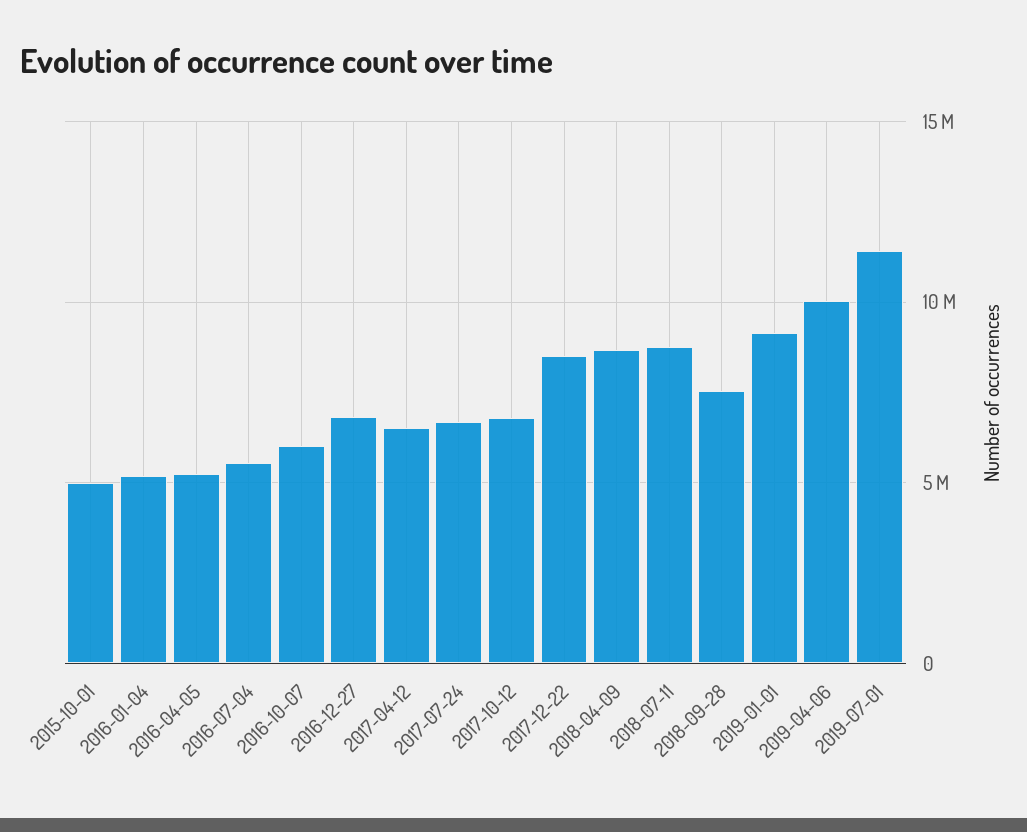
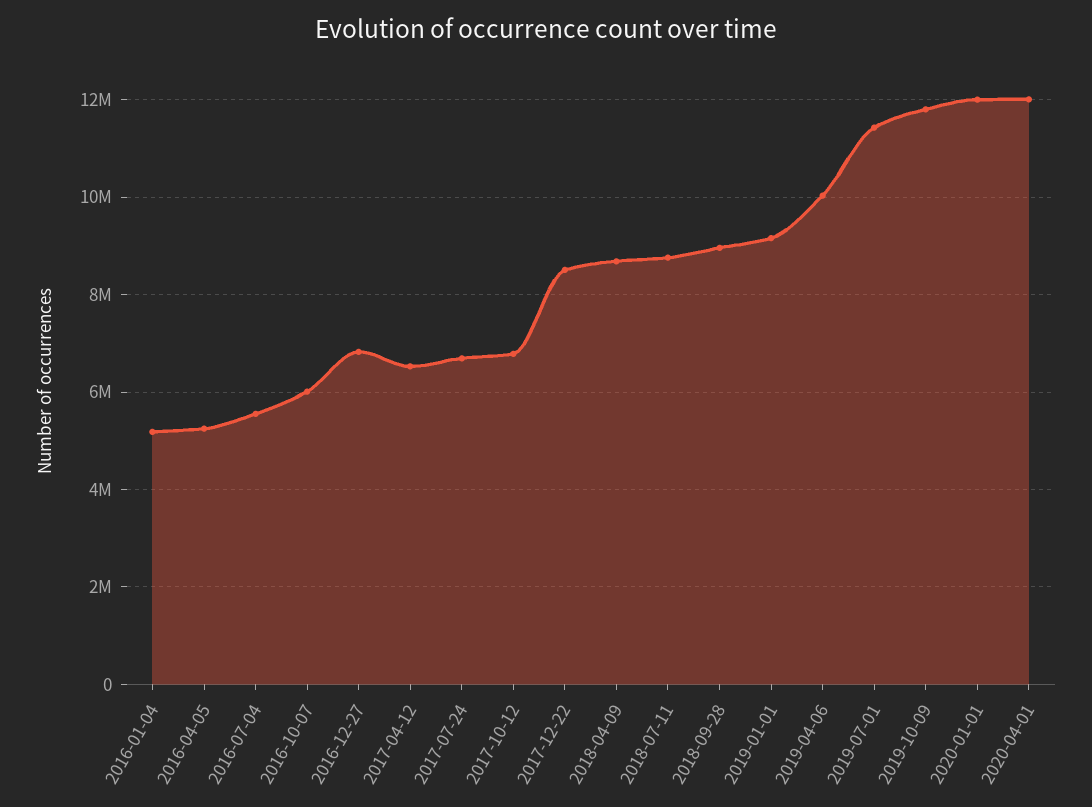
2015-10-01: 5000000 -> none
2018-09-28: 7500000 -> 9000000
2019-10-09: none -> 11800000
2020-01-01: none -> 12000000
2020-04-01: none -> 12000000

